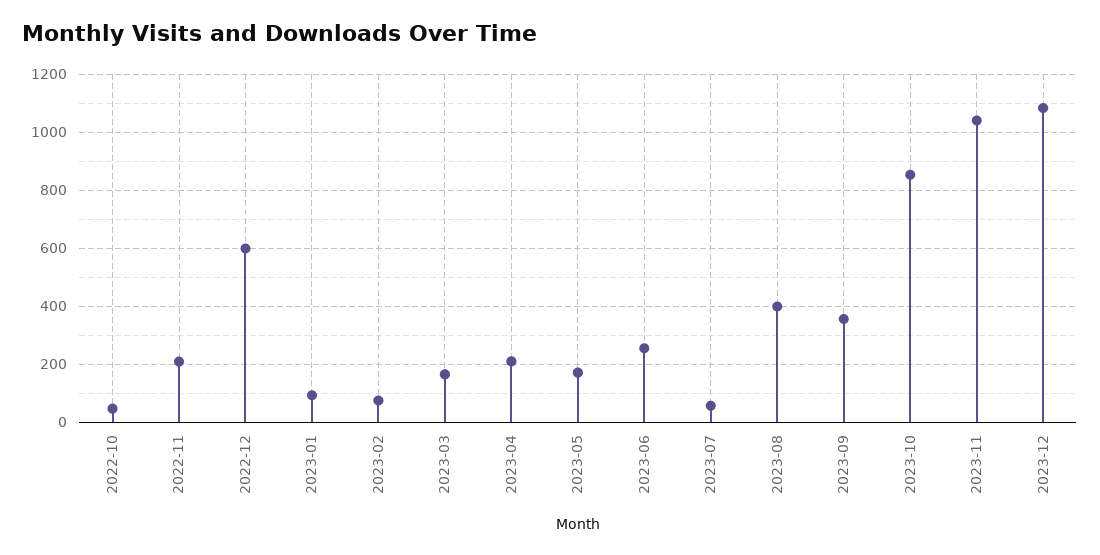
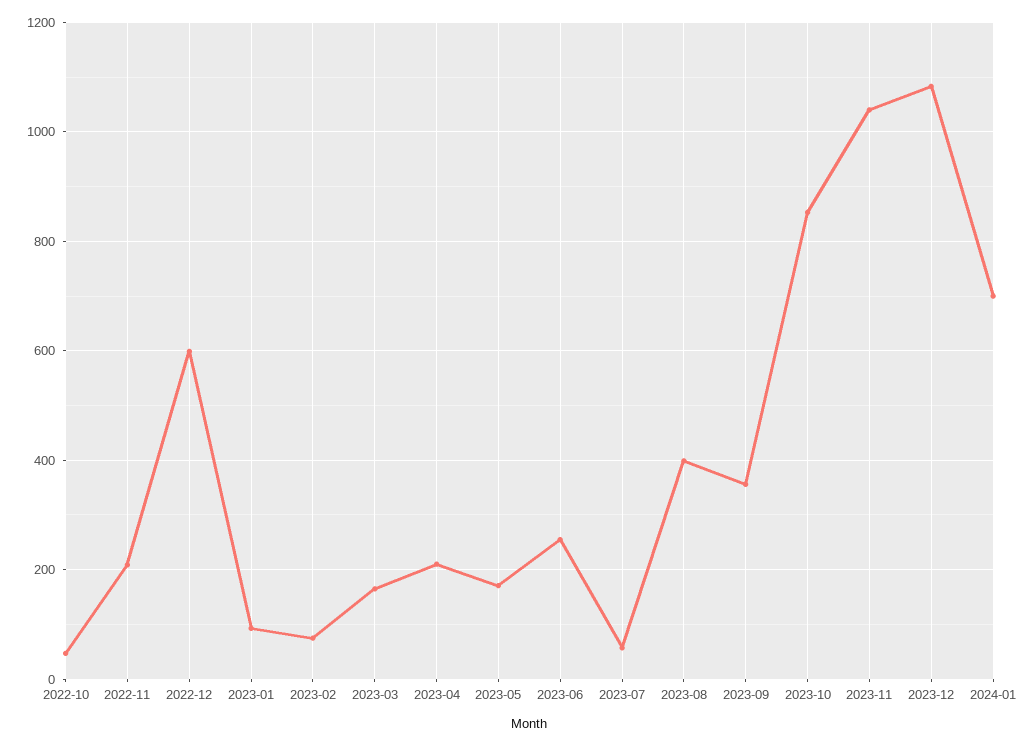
2024-01: none -> 700

